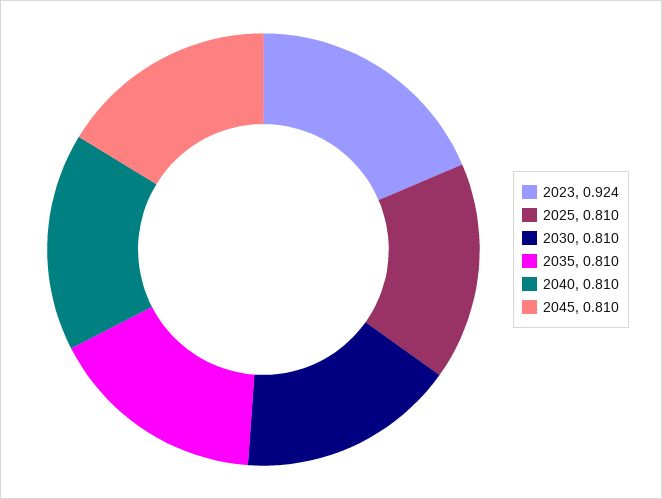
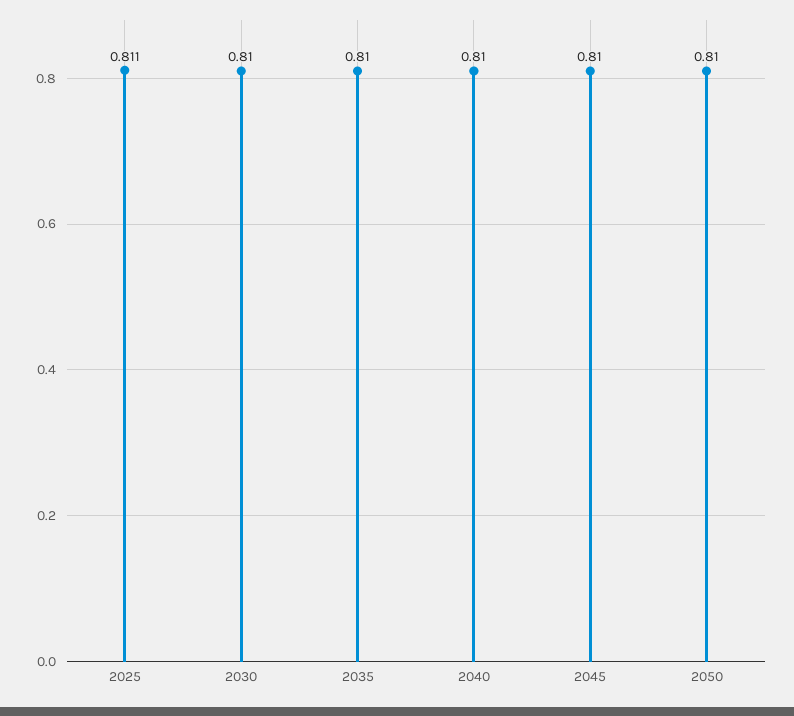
2023: 0.924 -> none
2025: 0.81 -> 0.811
2050: none -> 0.81

